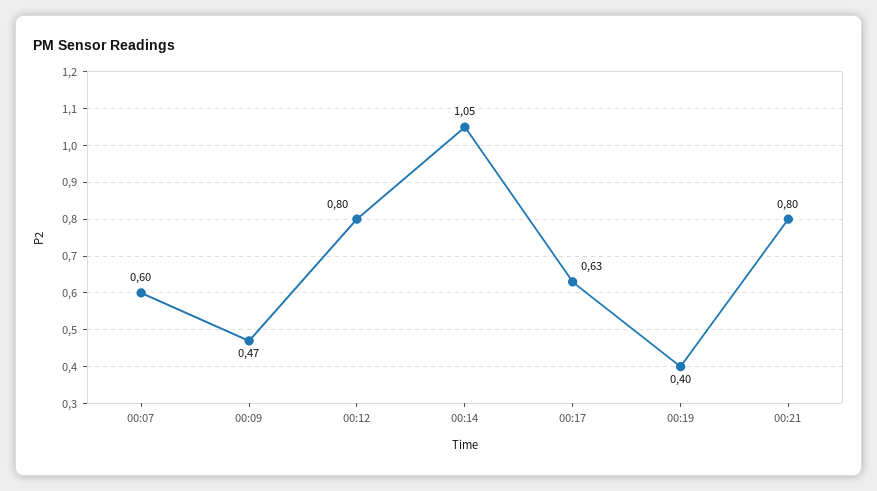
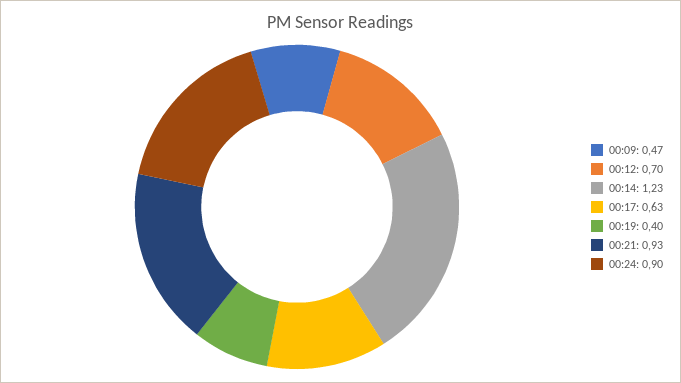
00:07: 0.6 -> none
00:12: 0.8 -> 0.7
00:14: 1.05 -> 1.23
00:21: 0.8 -> 0.93
00:24: none -> 0.9

